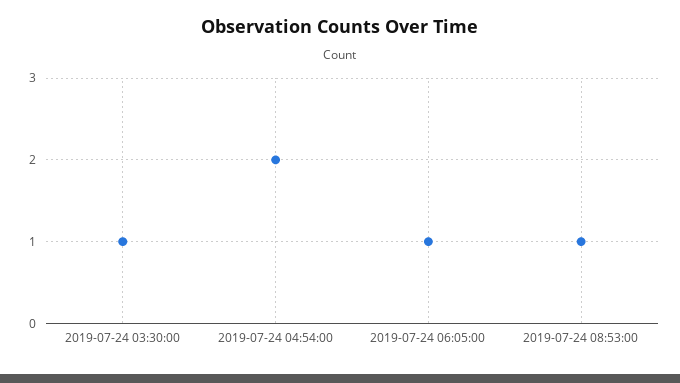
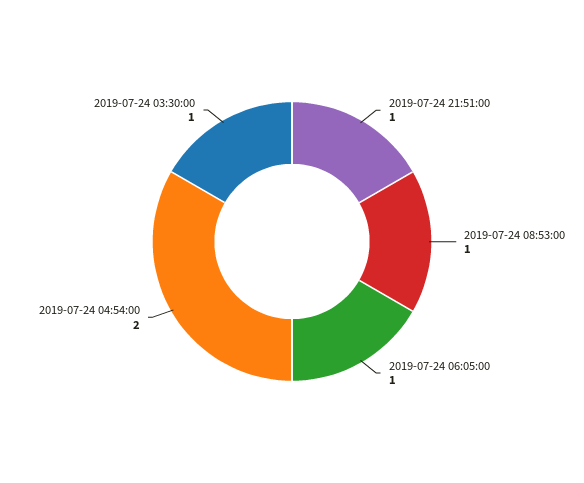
2019-07-24 21:51:00: none -> 1

